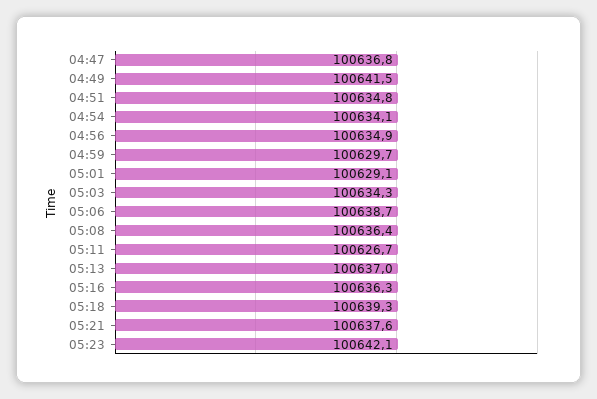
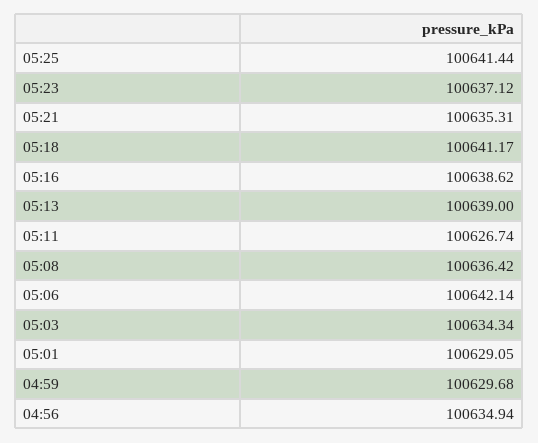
04:47: 100636.8 -> none
04:49: 100641.5 -> none
04:51: 100634.8 -> none
04:54: 100634.1 -> none
05:06: 100638.7 -> 100642.14
05:13: 100637 -> 100639
05:16: 100636.3 -> 100638.62
05:18: 100639.3 -> 100641.17
05:21: 100637.6 -> 100635.31
05:23: 100642.1 -> 100637.12
05:25: none -> 100641.44

